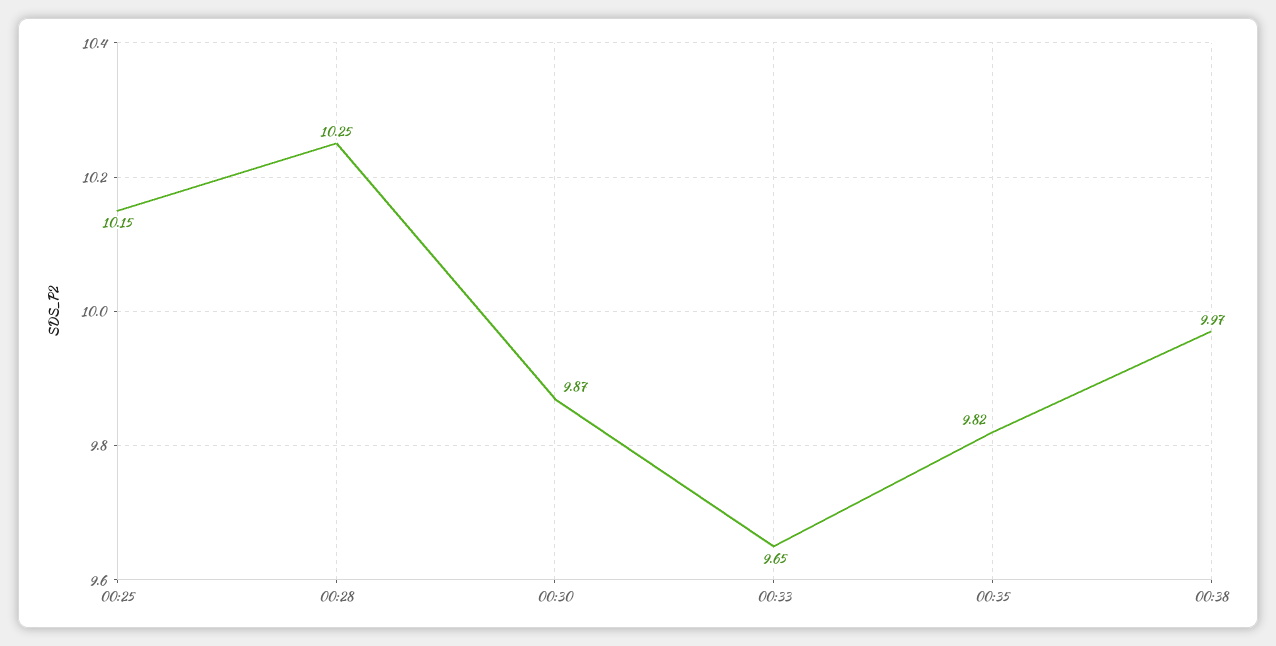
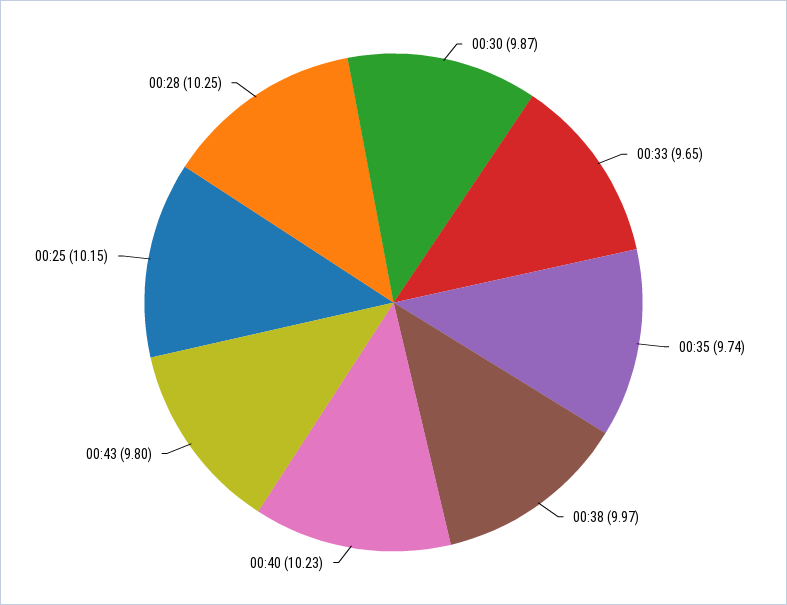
00:35: 9.82 -> 9.74
00:40: none -> 10.23
00:43: none -> 9.8

